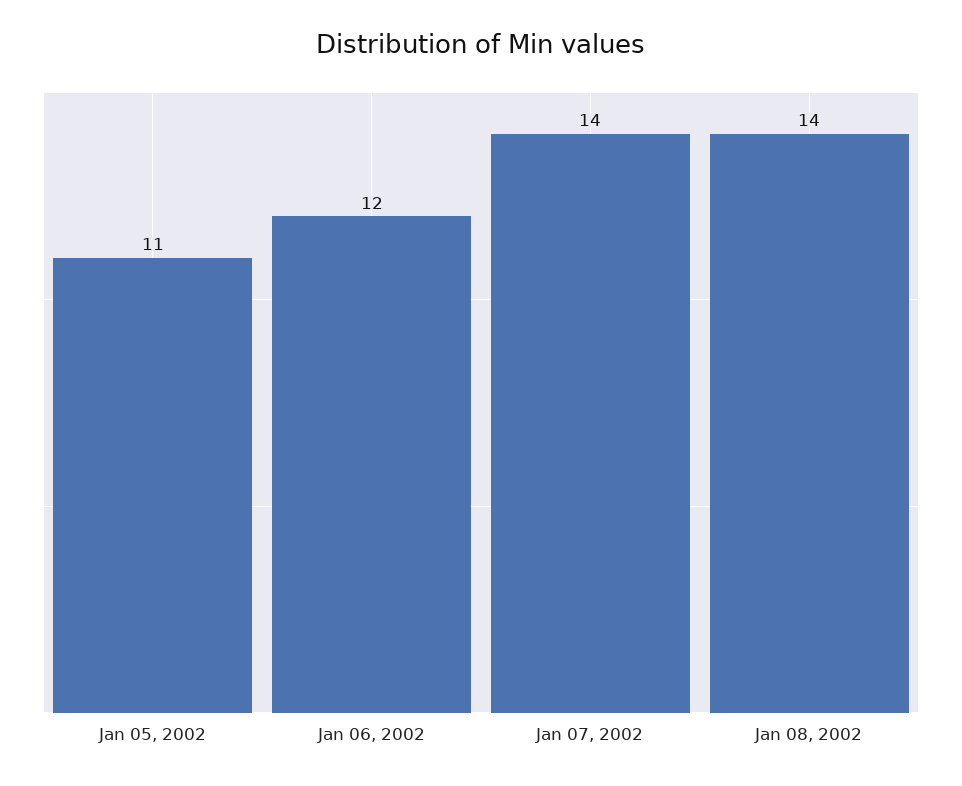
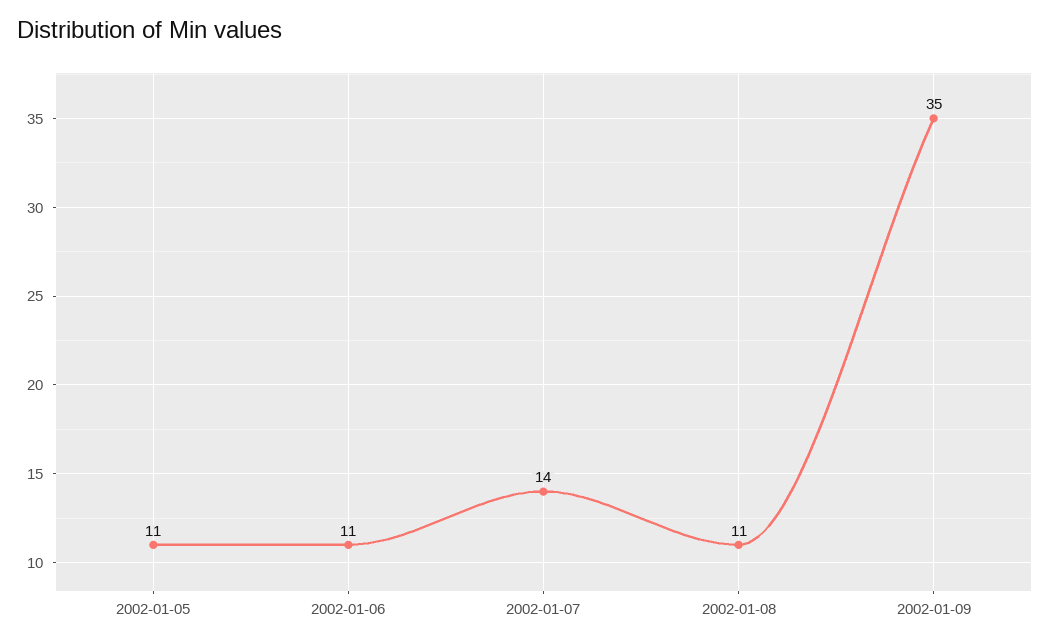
Jan 06, 2002: 12 -> 11
Jan 08, 2002: 14 -> 11
2002-01-09: none -> 35

